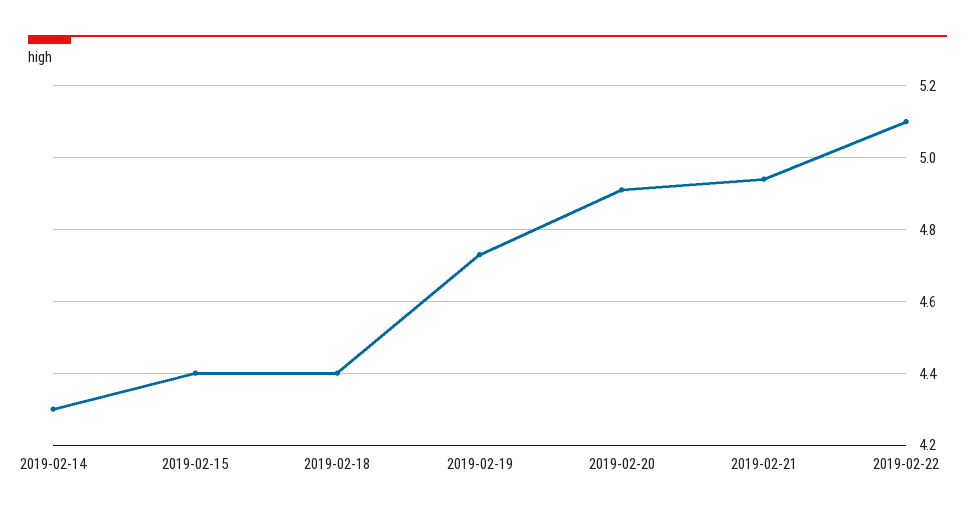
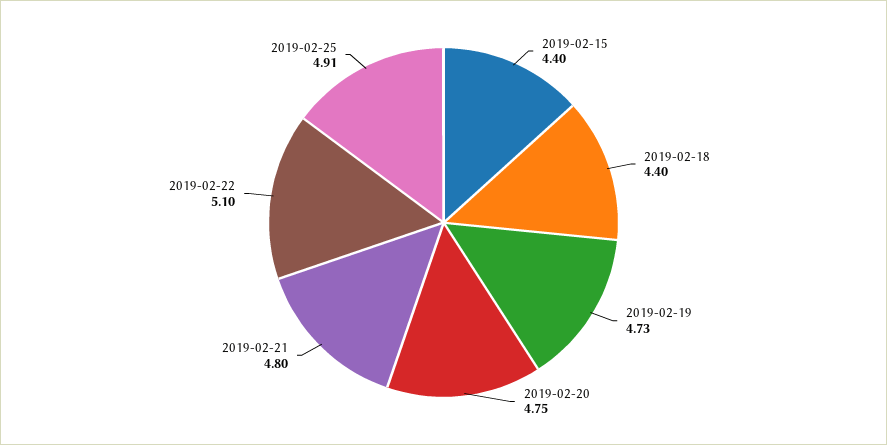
2019-02-14: 4.3 -> none
2019-02-20: 4.9 -> 4.75
2019-02-21: 4.95 -> 4.8
2019-02-25: none -> 4.91

